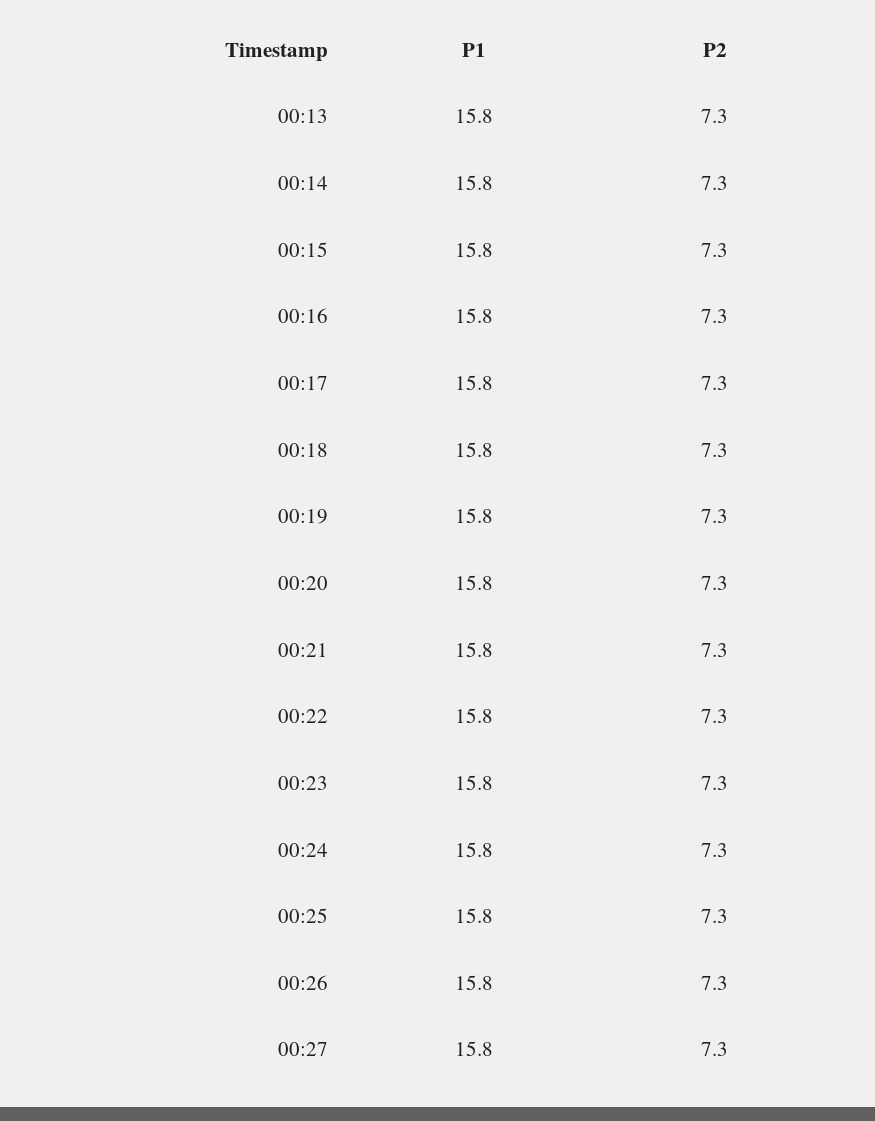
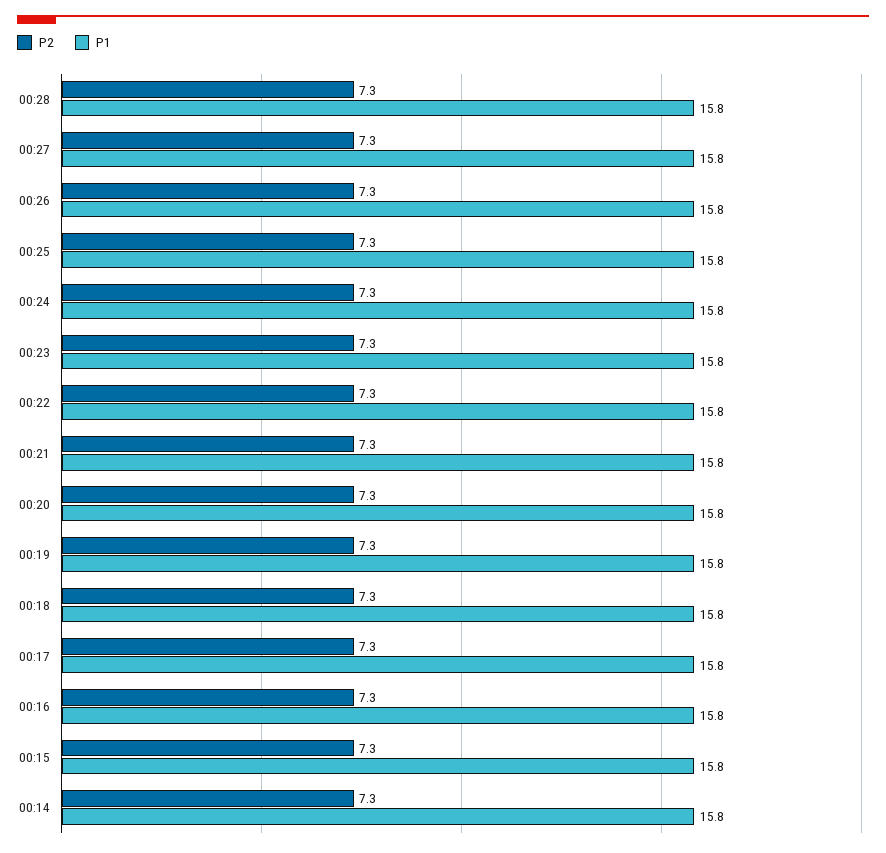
P1, 00:13: 15.8 -> none
P2, 00:13: 7.3 -> none
P2, 00:28: none -> 7.3
P1, 00:28: none -> 15.8

